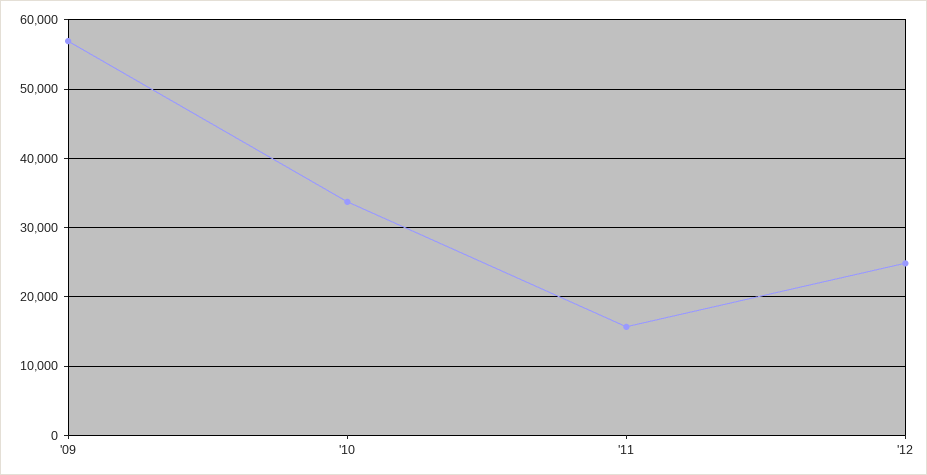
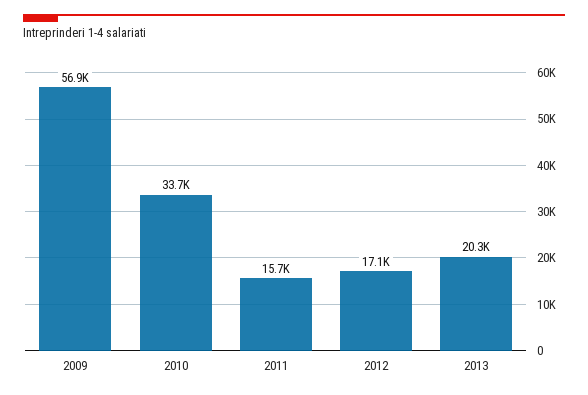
'12: 25000 -> 17100
2013: none -> 20300

